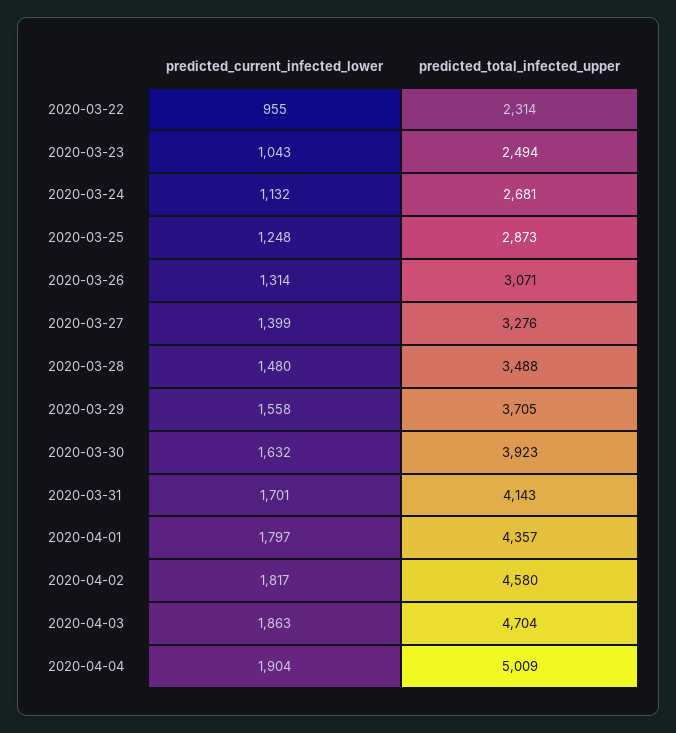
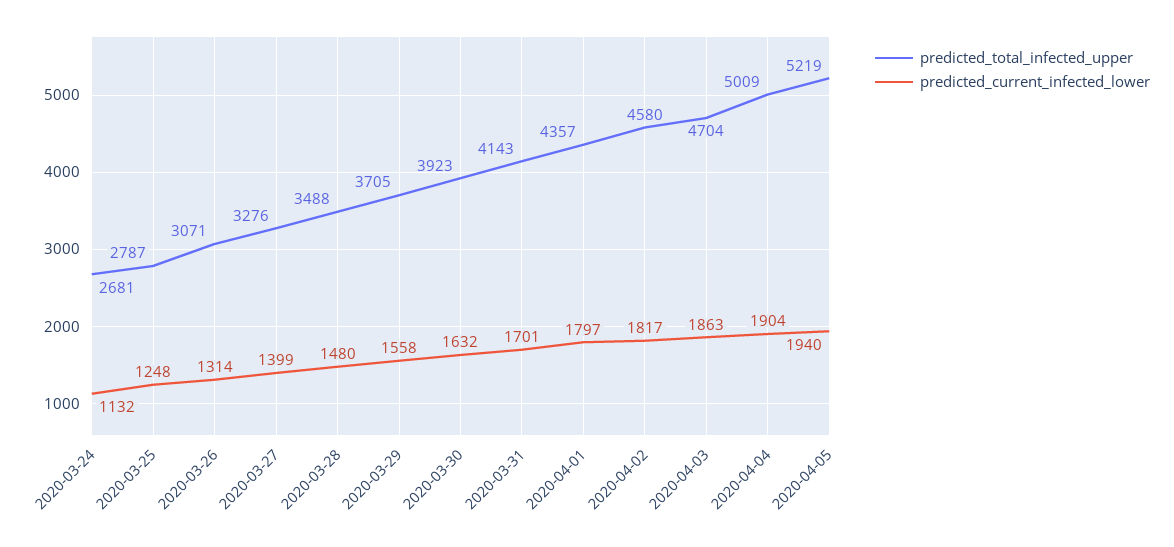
predicted_current_infected_lower, 2020-03-22: 955 -> none
predicted_total_infected_upper, 2020-03-22: 2314 -> none
predicted_current_infected_lower, 2020-03-23: 1043 -> none
predicted_total_infected_upper, 2020-03-23: 2494 -> none
predicted_total_infected_upper, 2020-03-25: 2873 -> 2787
predicted_total_infected_upper, 2020-04-05: none -> 5219
predicted_current_infected_lower, 2020-04-05: none -> 1940

